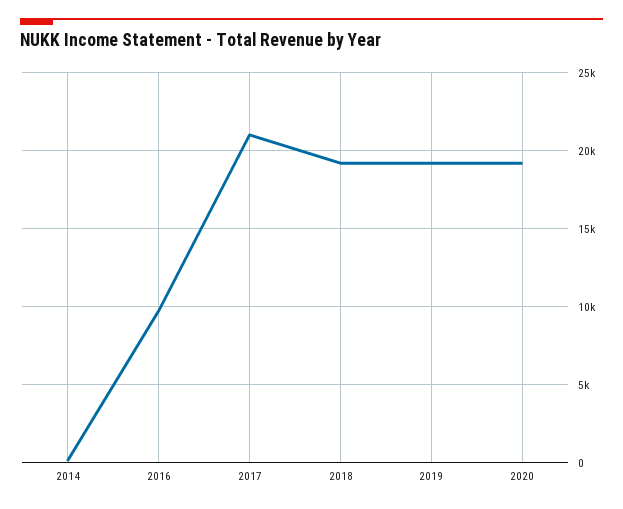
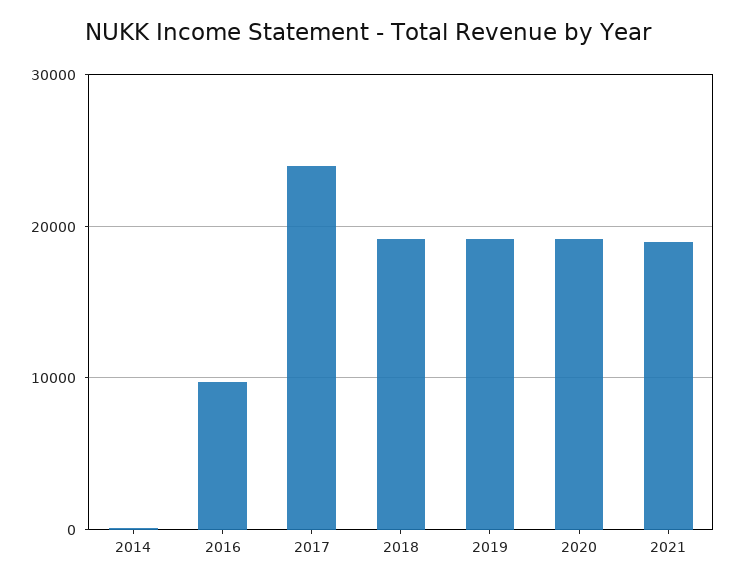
2017: 21000 -> 24000
2021: none -> 19000

